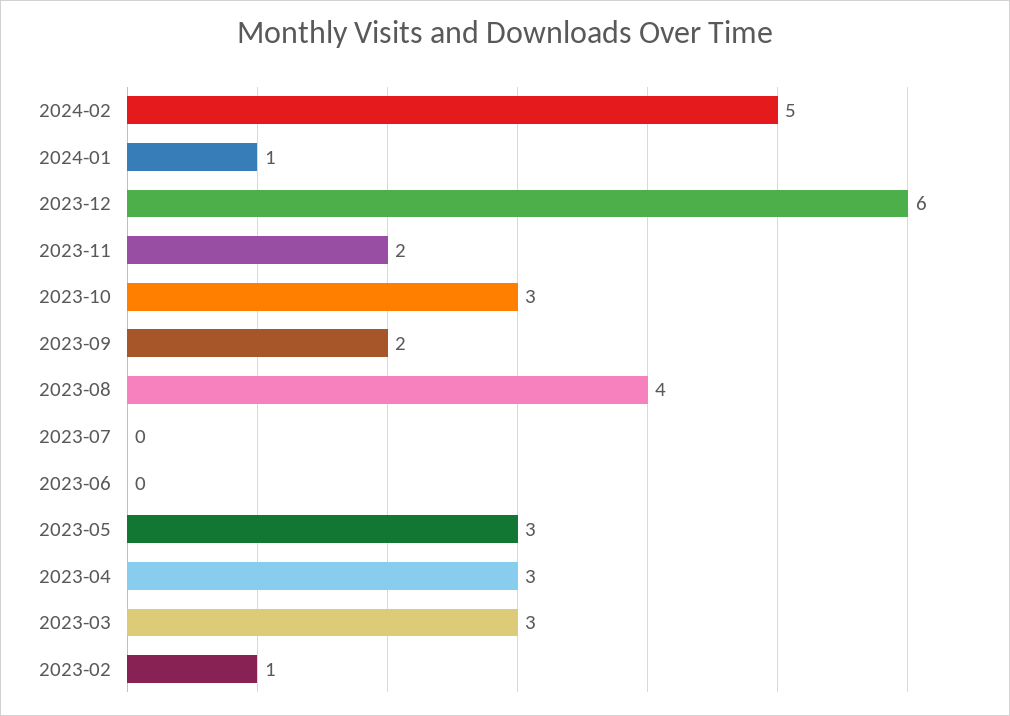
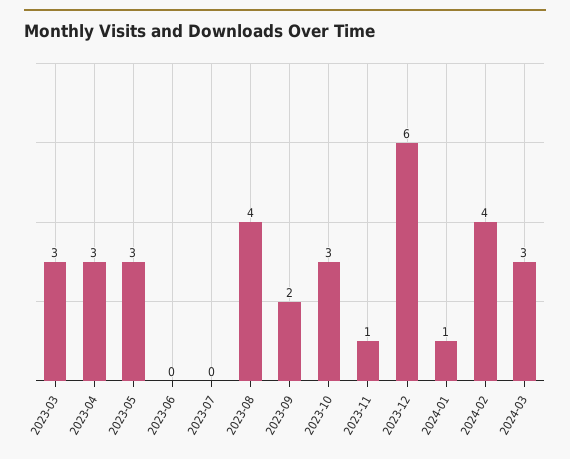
2024-02: 5 -> 4
2023-11: 2 -> 1
2023-02: 1 -> none
2024-03: none -> 3

